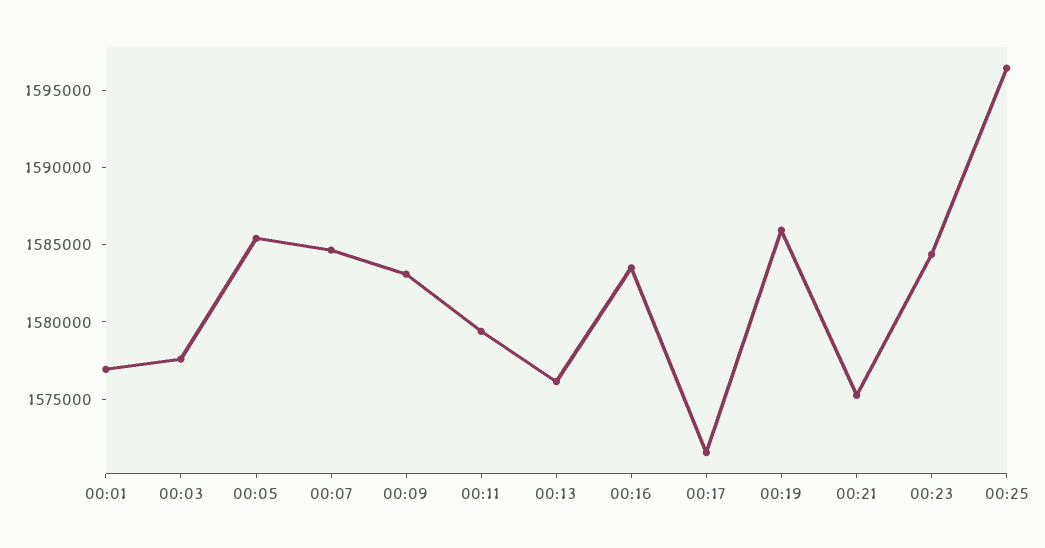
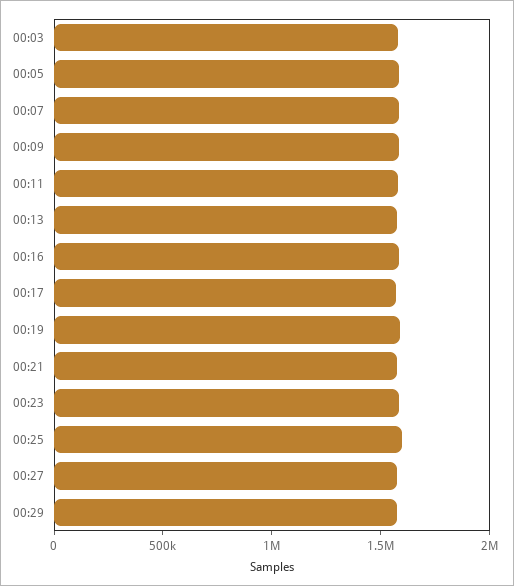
00:01: 1577000 -> none
00:27: none -> 1600000
00:29: none -> 1600000

